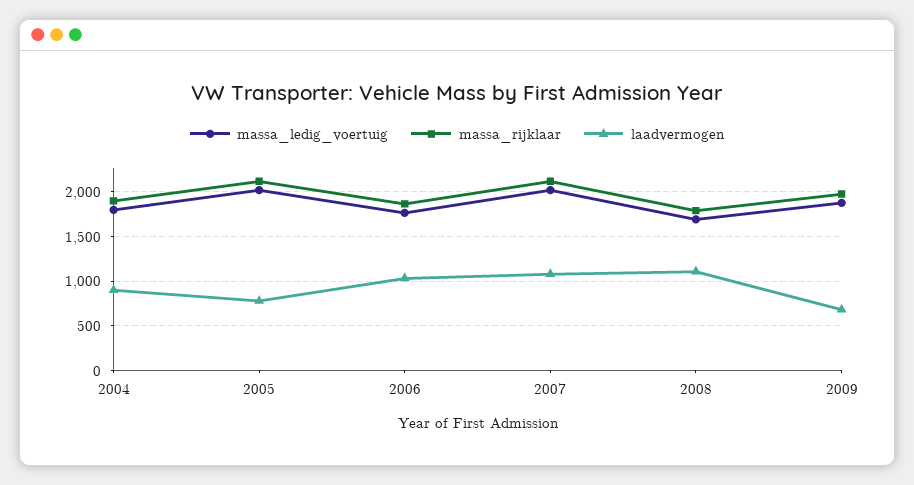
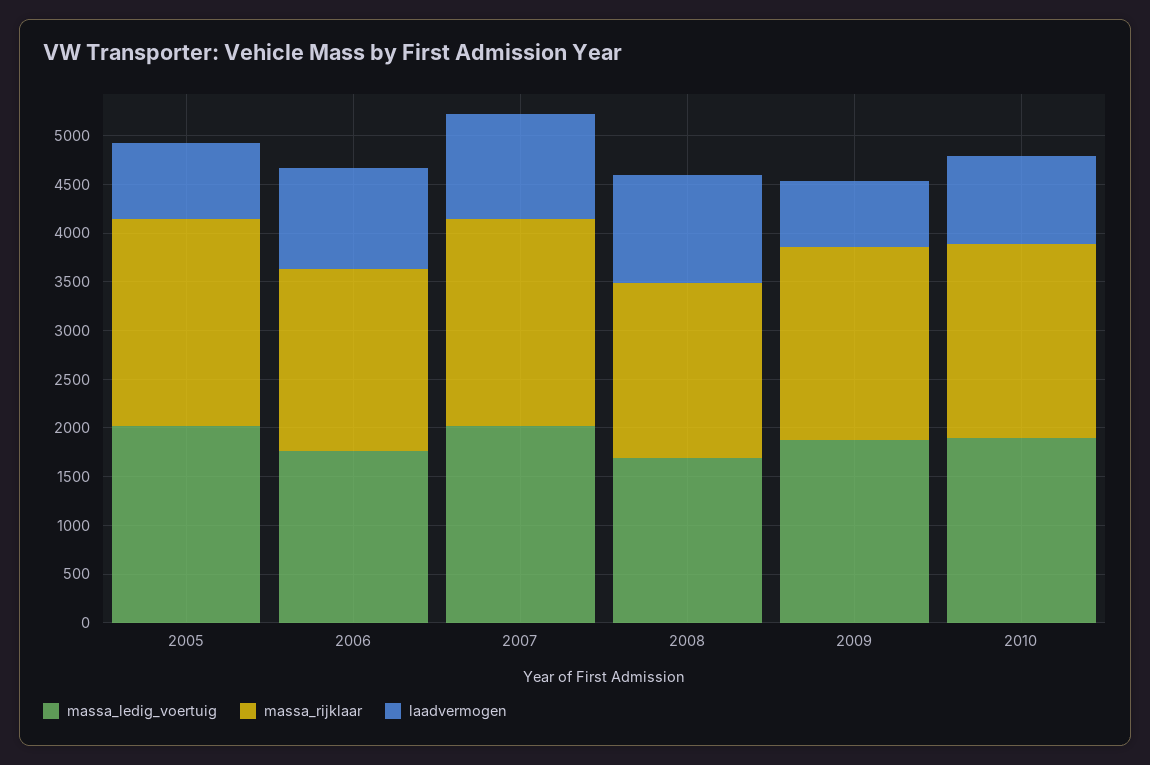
massa_ledig_voertuig, 2004: 1800 -> none
massa_rijklaar, 2004: 1900 -> none
laadvermogen, 2004: 900 -> none
massa_ledig_voertuig, 2010: none -> 1900
massa_rijklaar, 2010: none -> 2000
laadvermogen, 2010: none -> 900

